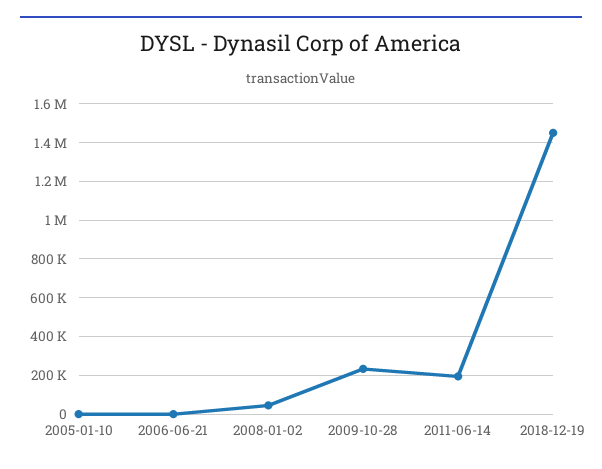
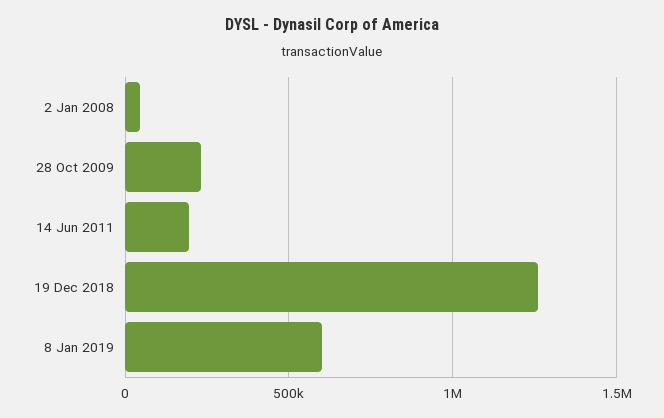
2005-01-10: 0 -> none
2006-06-21: 0 -> none
2018-12-19: 1450000 -> 1250000
8 Jan 2019: none -> 600000

